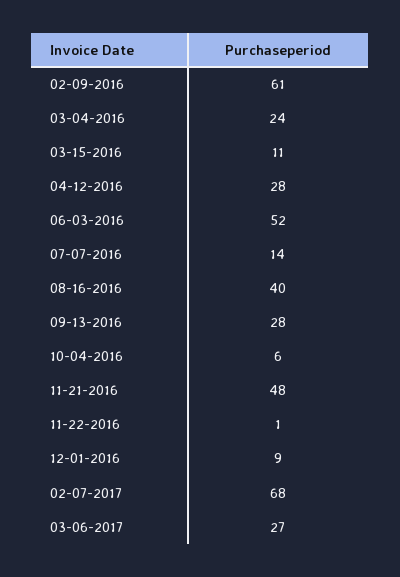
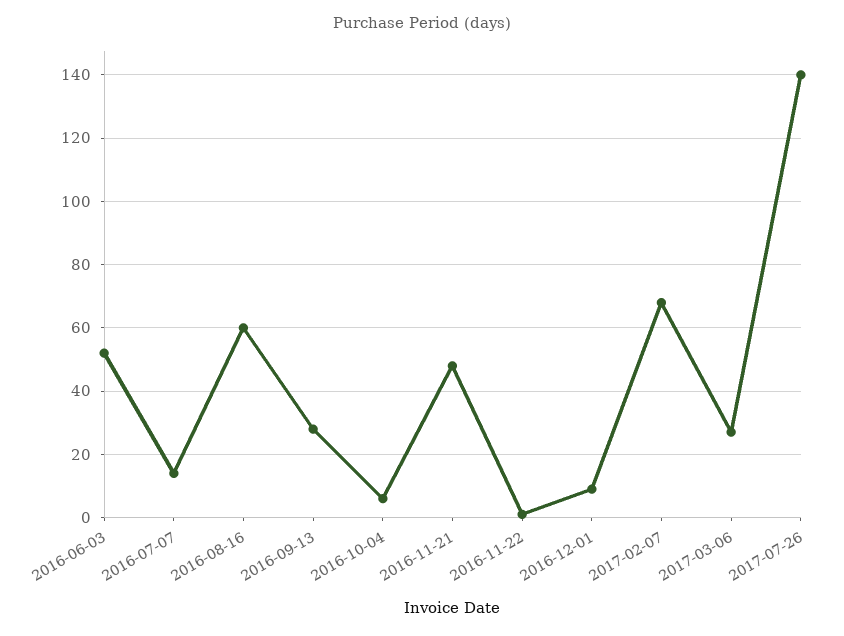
02-09-2016: 61 -> none
03-04-2016: 24 -> none
03-15-2016: 11 -> none
04-12-2016: 28 -> none
08-16-2016: 40 -> 60
2017-07-26: none -> 140

